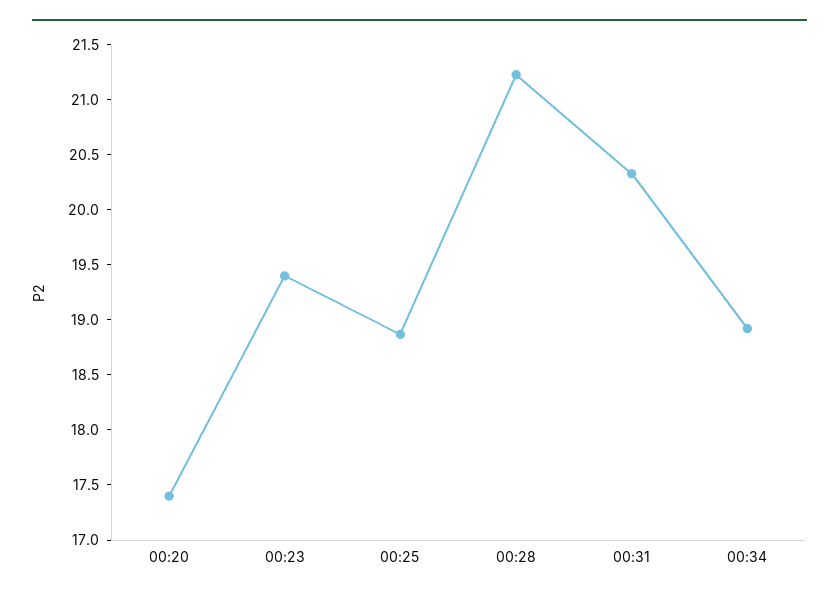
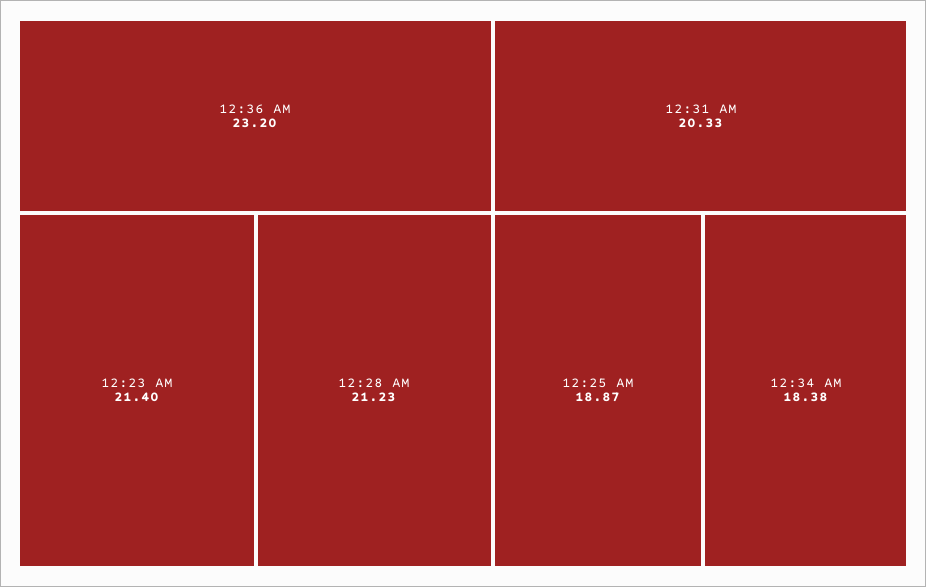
00:20: 17.4 -> none
00:23: 19.4 -> 21.4
00:34: 18.9 -> 18.38
12:36 AM: none -> 23.2

